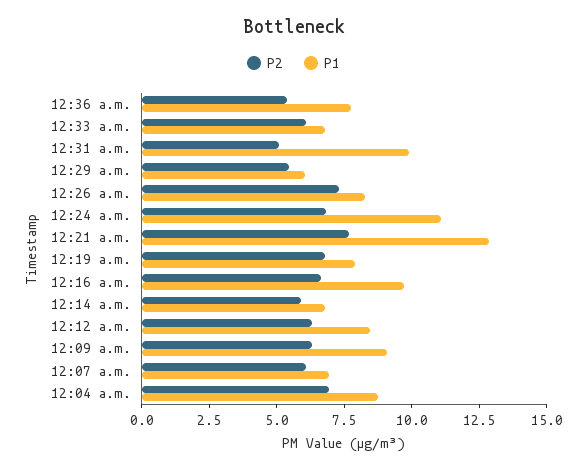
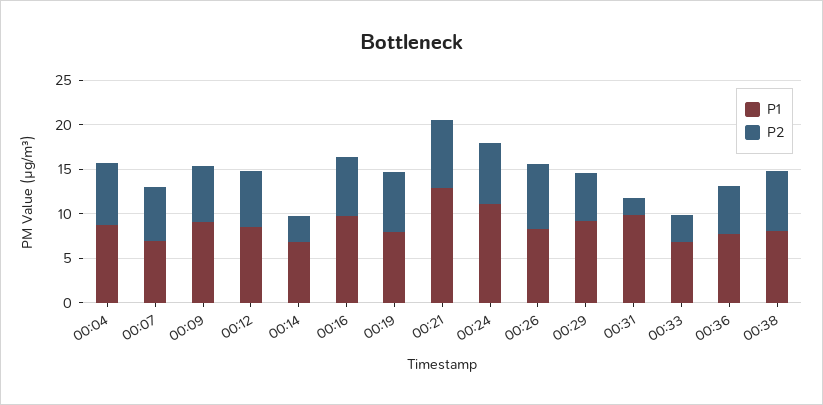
P2, 12:33 a.m.: 6 -> 3
P2, 12:31 a.m.: 5 -> 2
P1, 12:29 a.m.: 6 -> 9
P2, 12:14 a.m.: 6 -> 3
P1, 00:38: none -> 8
P2, 00:38: none -> 7

